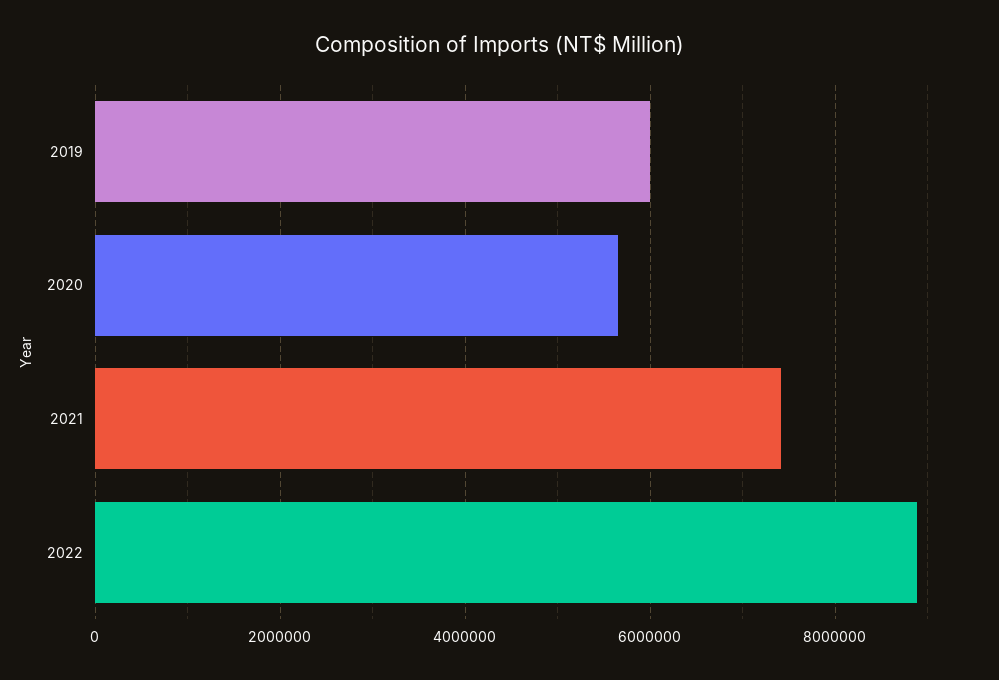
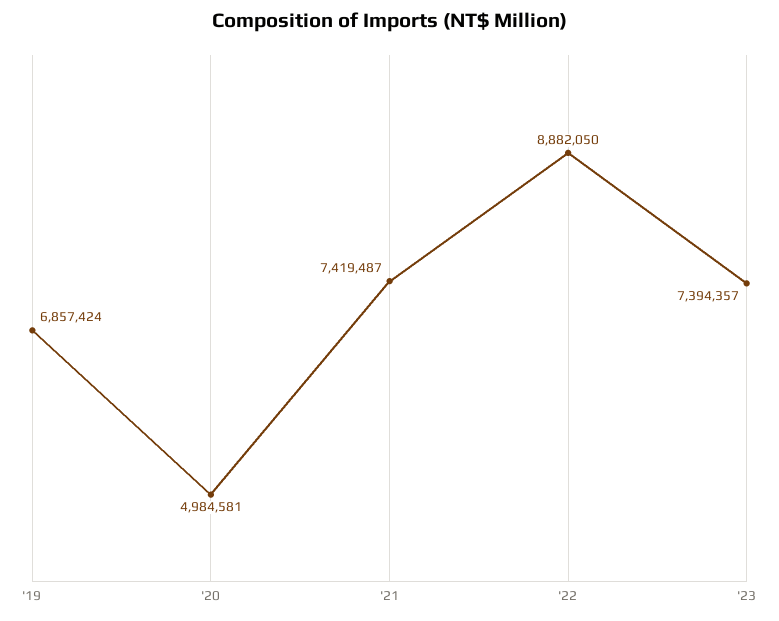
2019: 6000000 -> 6857424
2020: 5600000 -> 4984581
'23: none -> 7394357

